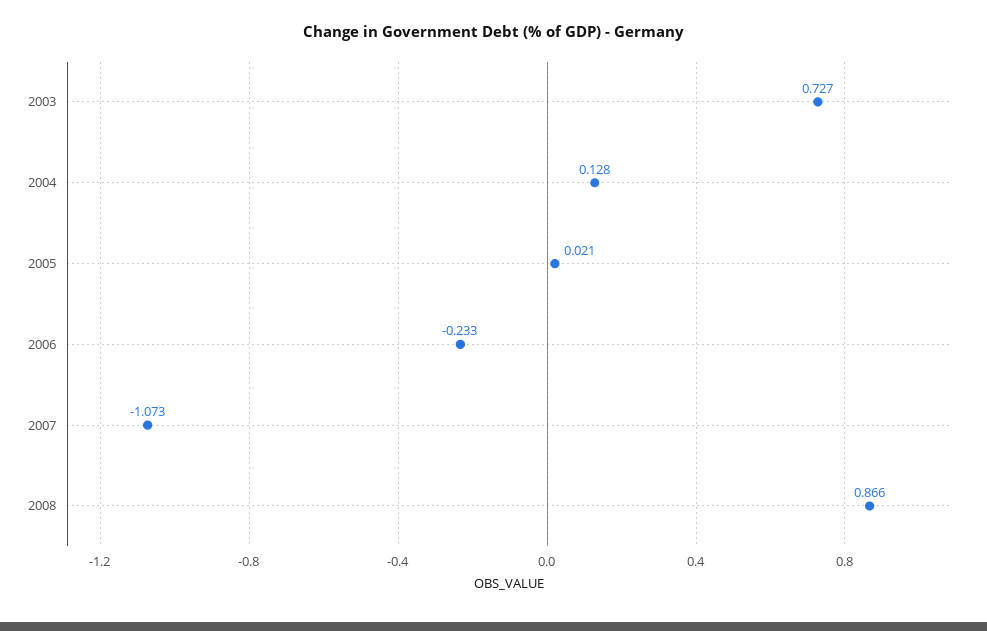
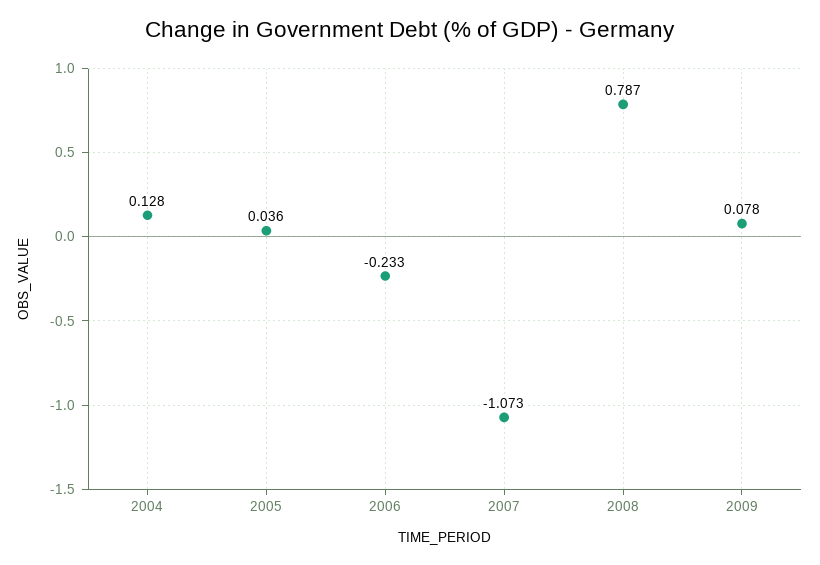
2003: 0.727 -> none
2005: 0.021 -> 0.036
2008: 0.866 -> 0.787
2009: none -> 0.078

